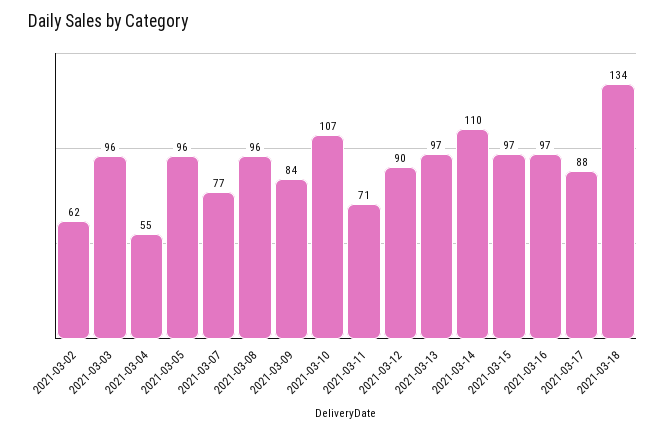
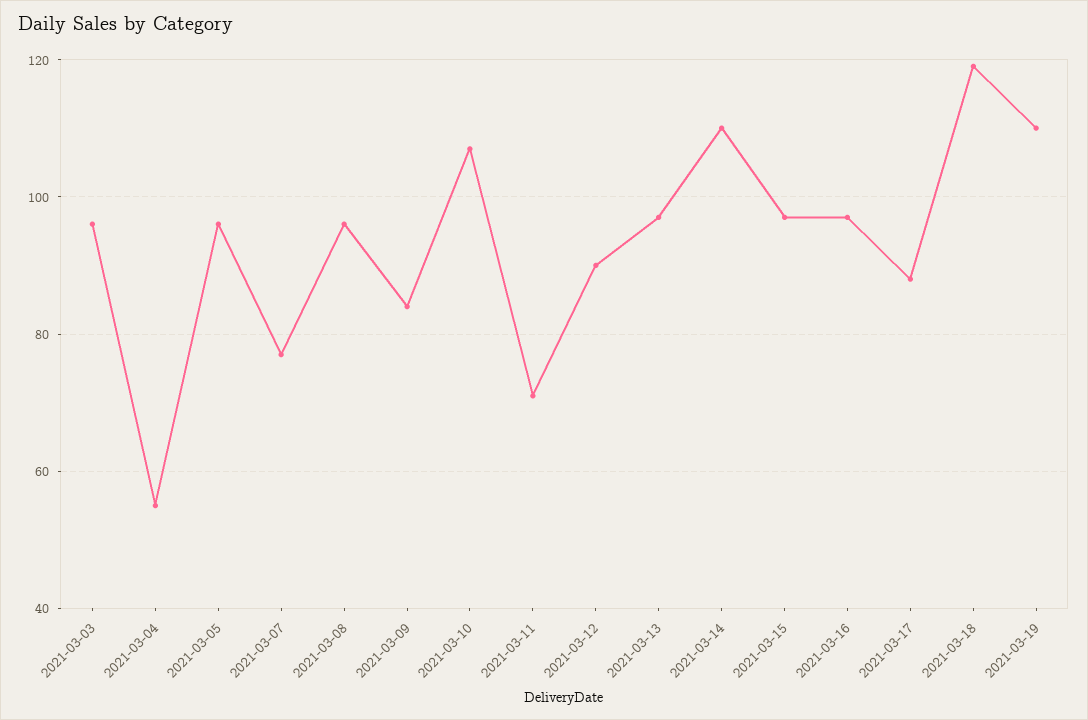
2021-03-02: 62 -> none
2021-03-18: 134 -> 120
2021-03-19: none -> 110

